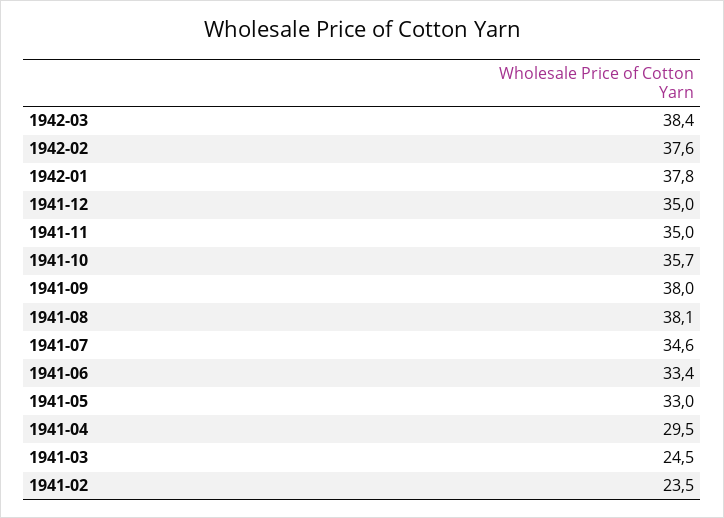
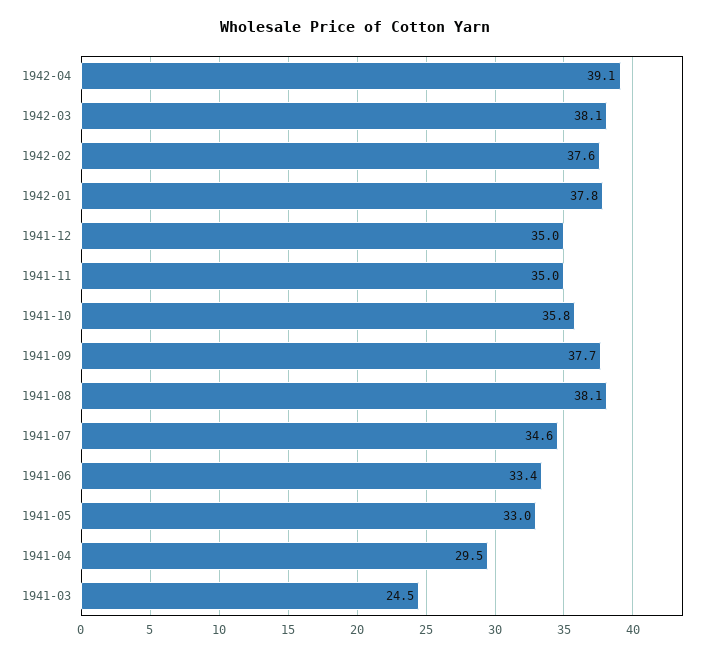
1942-03: 38.4 -> 38.1
1941-10: 35.7 -> 35.8
1941-09: 38 -> 37.7
1941-02: 23.5 -> none
1942-04: none -> 39.1

